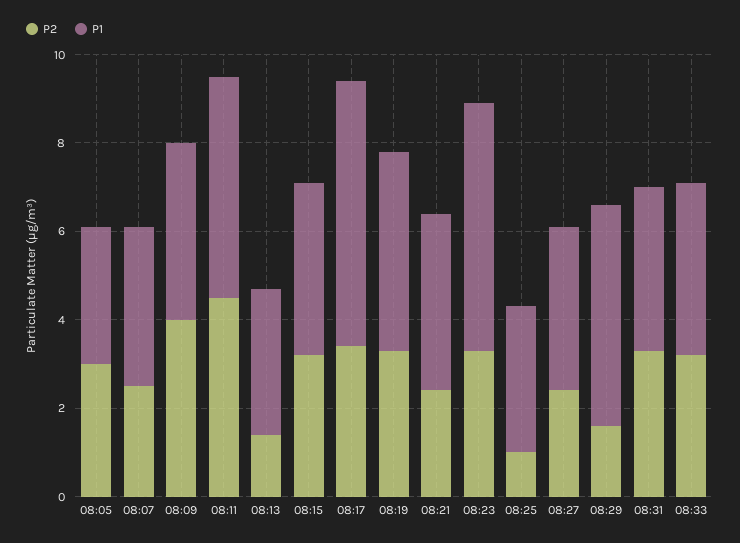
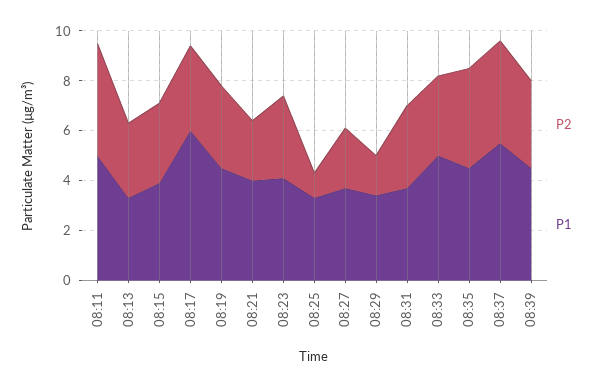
P2, 08:05: 3 -> none
P1, 08:05: 3 -> none
P2, 08:07: 2.5 -> none
P1, 08:07: 3.5 -> none
P2, 08:09: 4 -> none
P1, 08:09: 4 -> none
P2, 08:13: 1.5 -> 3
P1, 08:23: 5.5 -> 4
P1, 08:29: 5 -> 3.5
P1, 08:33: 4 -> 5
P2, 08:35: none -> 4
P1, 08:35: none -> 4.5
P2, 08:37: none -> 4
P1, 08:37: none -> 5.5
P2, 08:39: none -> 3.5
P1, 08:39: none -> 4.5

